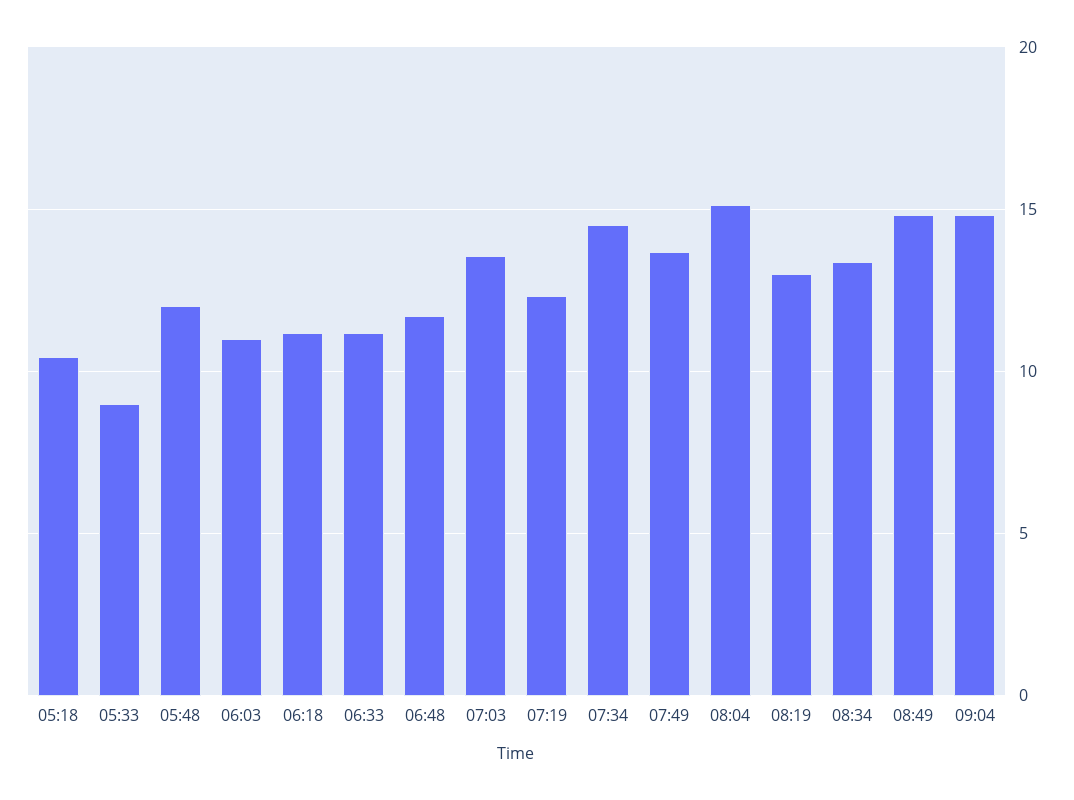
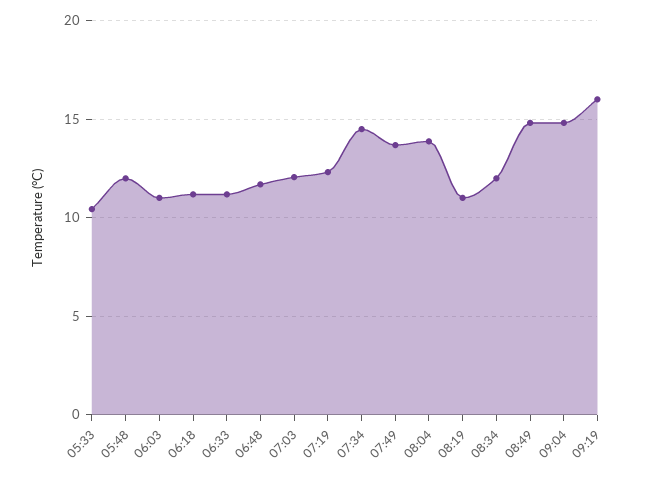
05:18: 10.5 -> none
05:33: 9 -> 10.5
07:03: 13.5 -> 12
08:04: 15 -> 14
08:19: 13 -> 11
08:34: 13.5 -> 12
09:19: none -> 16

